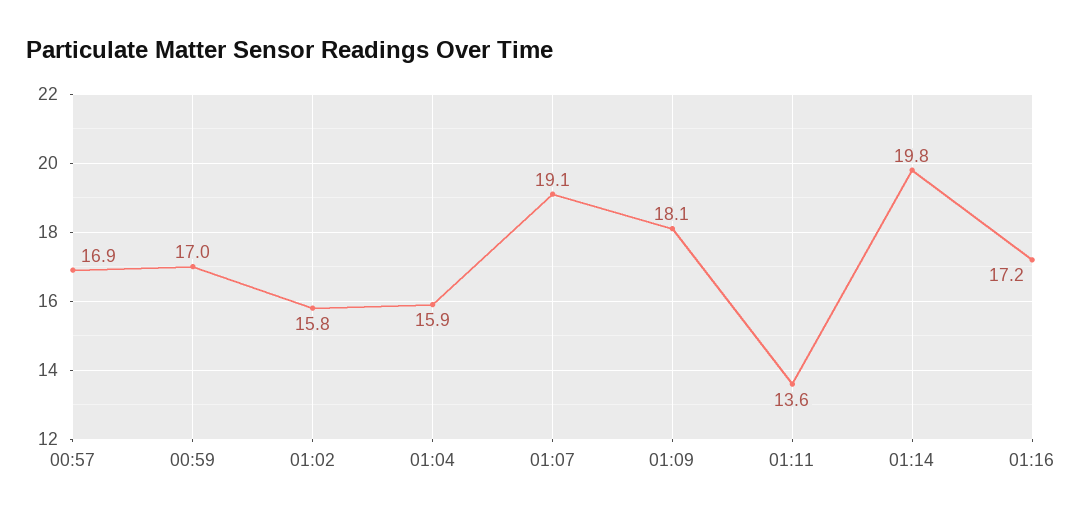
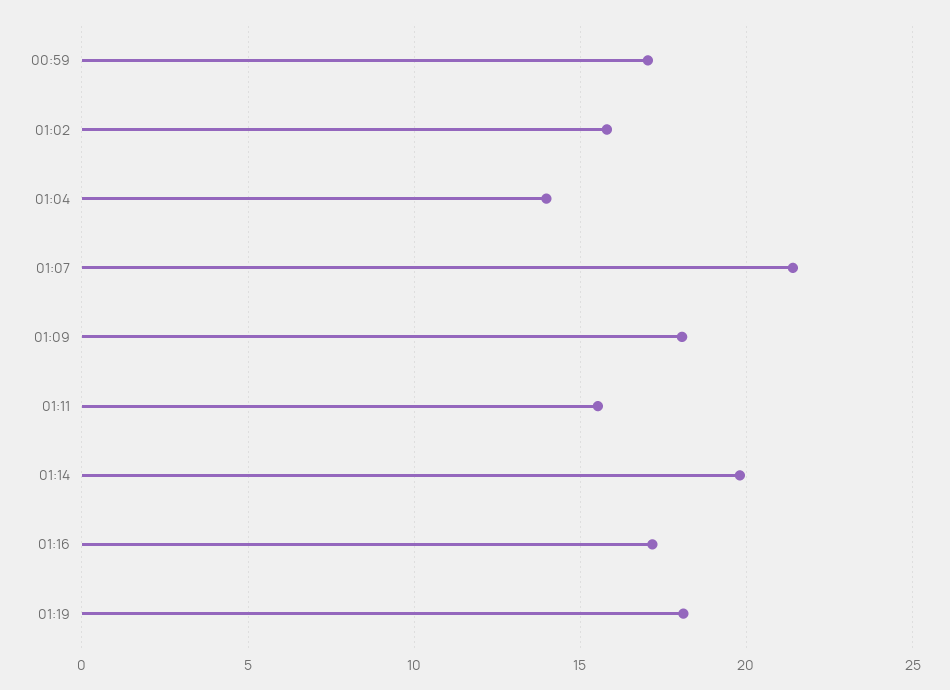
00:57: 16.9 -> none
01:04: 15.9 -> 14
01:07: 19.1 -> 21.5
01:11: 13.6 -> 15.5
01:19: none -> 18

